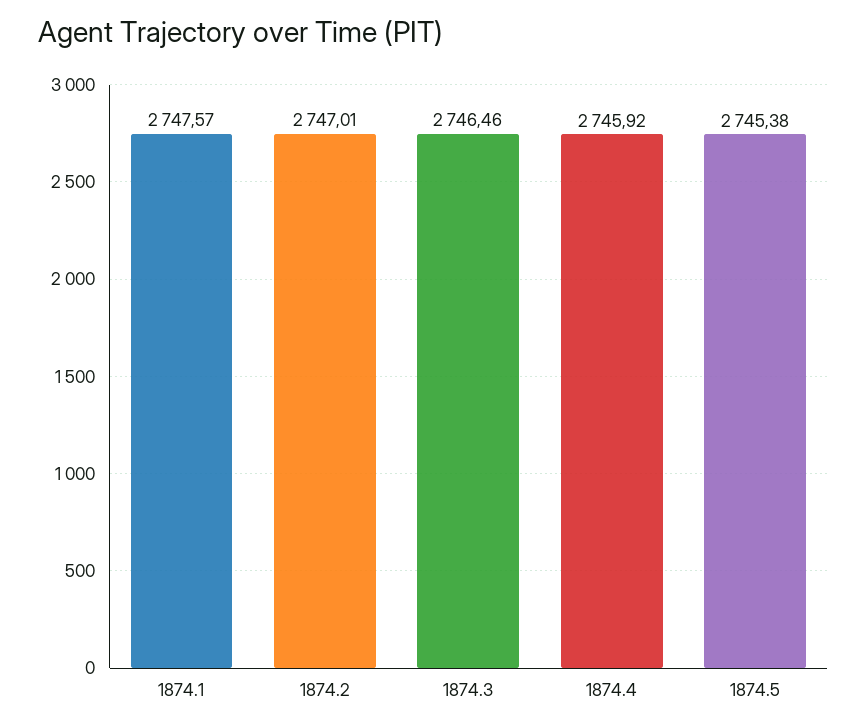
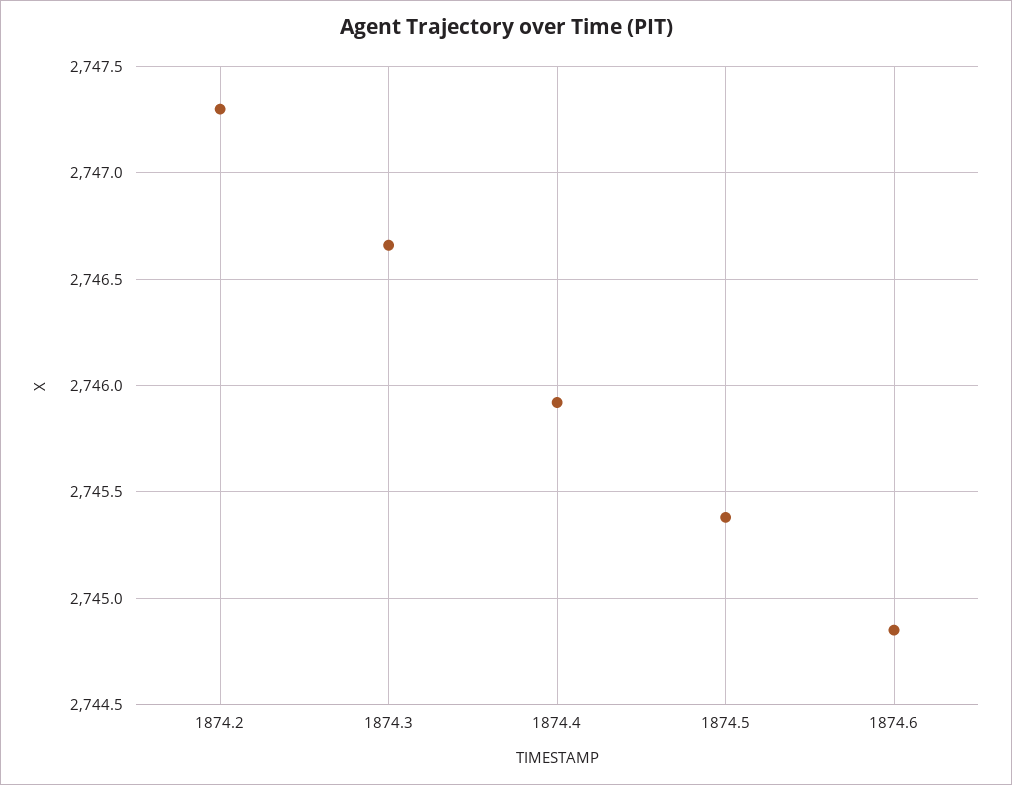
1874.1: 2747.57 -> none
1874.2: 2747.01 -> 2747.3
1874.3: 2746.46 -> 2746.65
1874.6: none -> 2744.85

